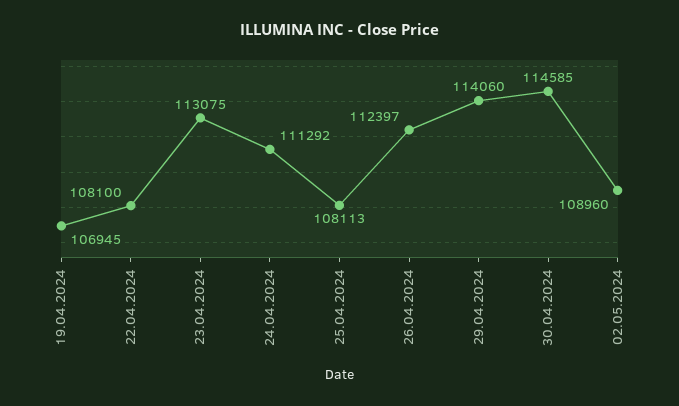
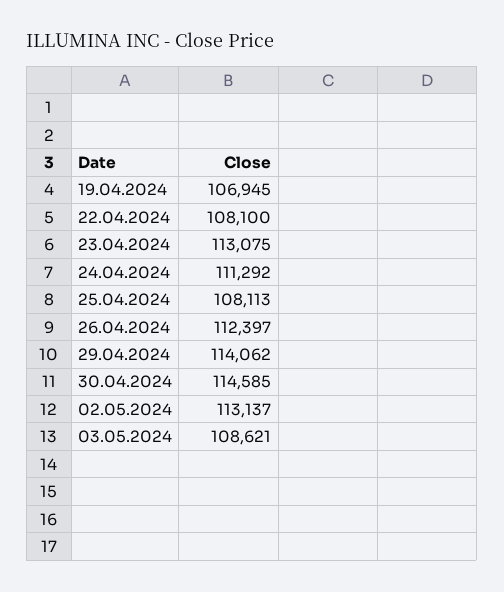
29.04.2024: 114060 -> 114062
02.05.2024: 108960 -> 113137
03.05.2024: none -> 108621

